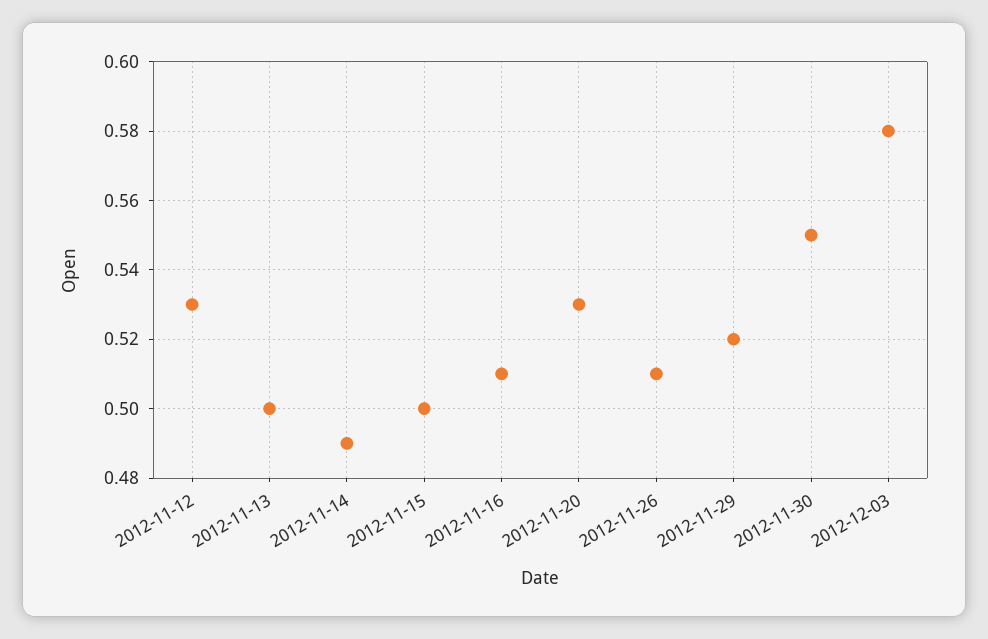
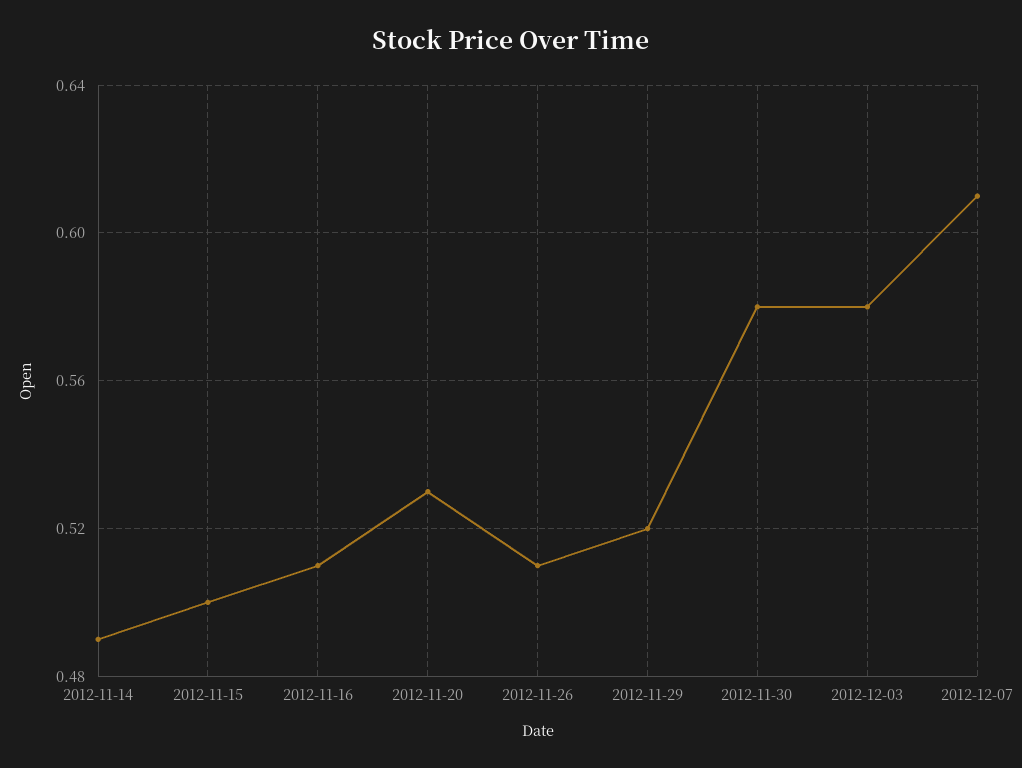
2012-11-12: 0.53 -> none
2012-11-13: 0.5 -> none
2012-11-30: 0.55 -> 0.58
2012-12-07: none -> 0.61

